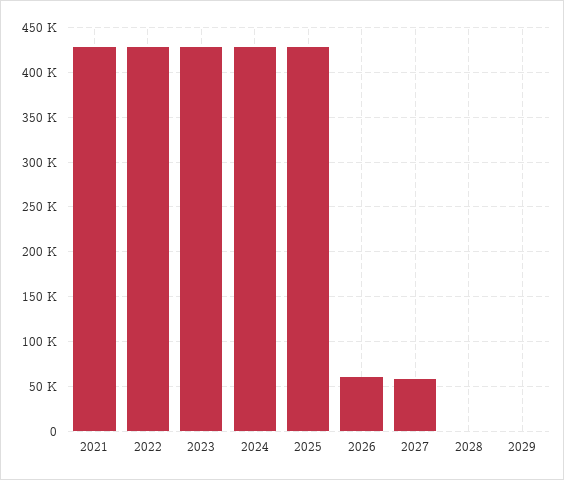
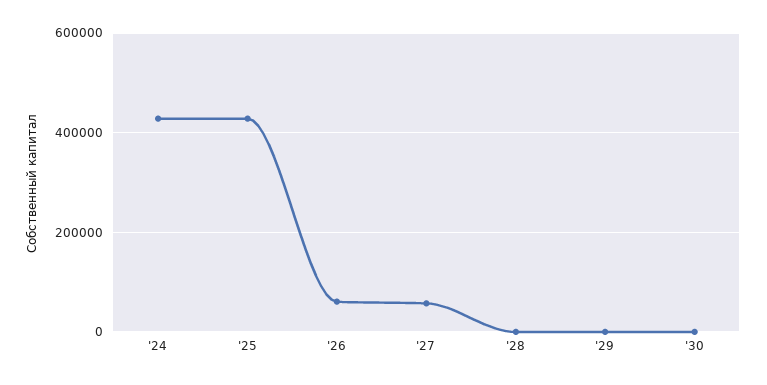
2021: 430000 -> none
2022: 430000 -> none
2023: 430000 -> none
'30: none -> 0

